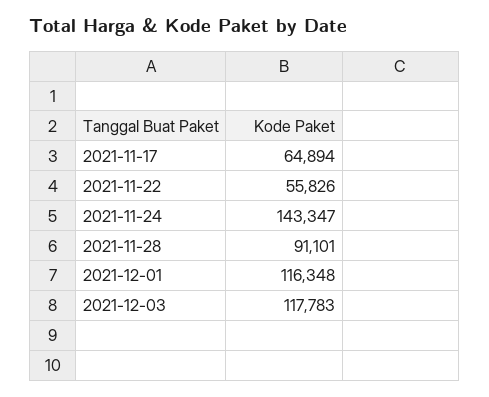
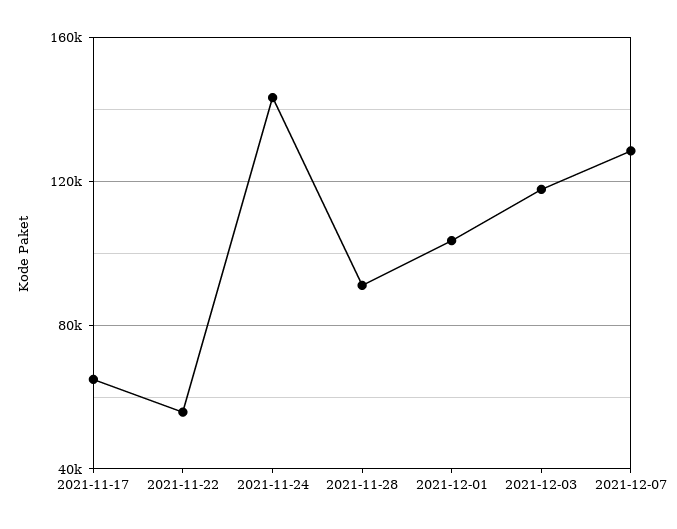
2021-12-01: 116348 -> 105000
2021-12-07: none -> 130000

